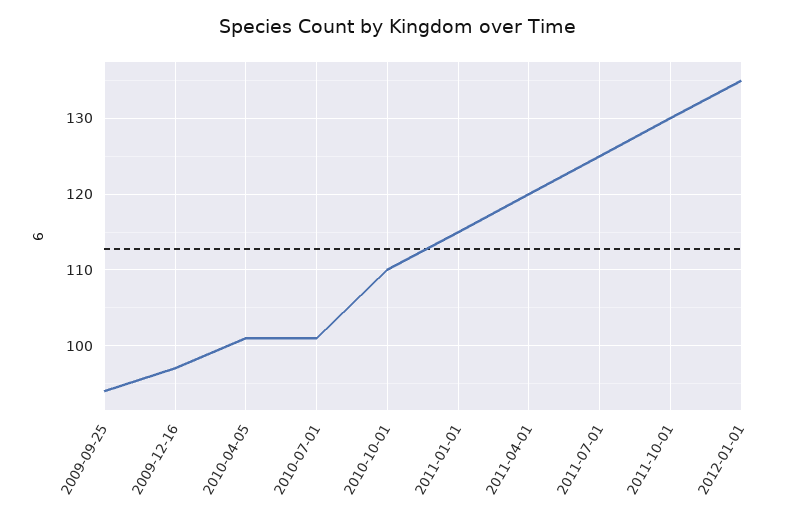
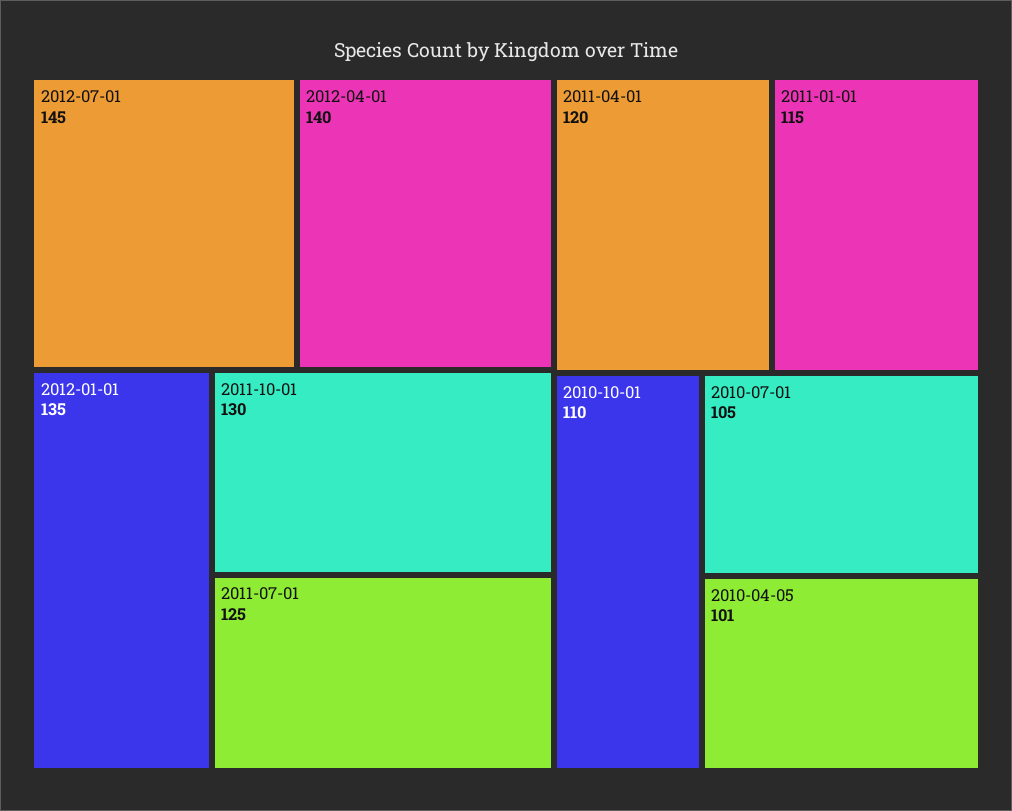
2009-09-25: 94 -> none
2009-12-16: 97 -> none
2010-07-01: 101 -> 105
2012-07-01: none -> 145
2012-04-01: none -> 140

